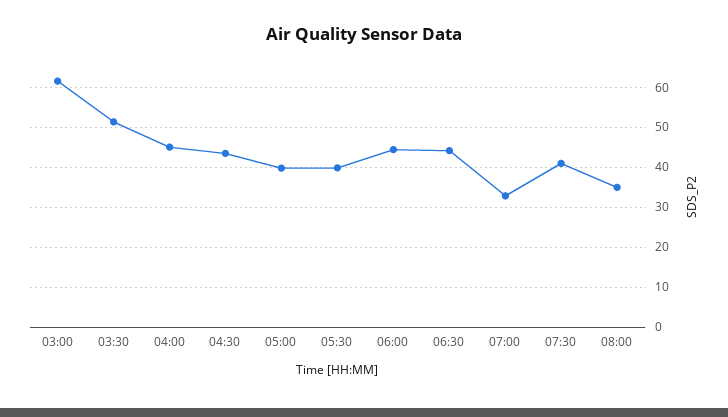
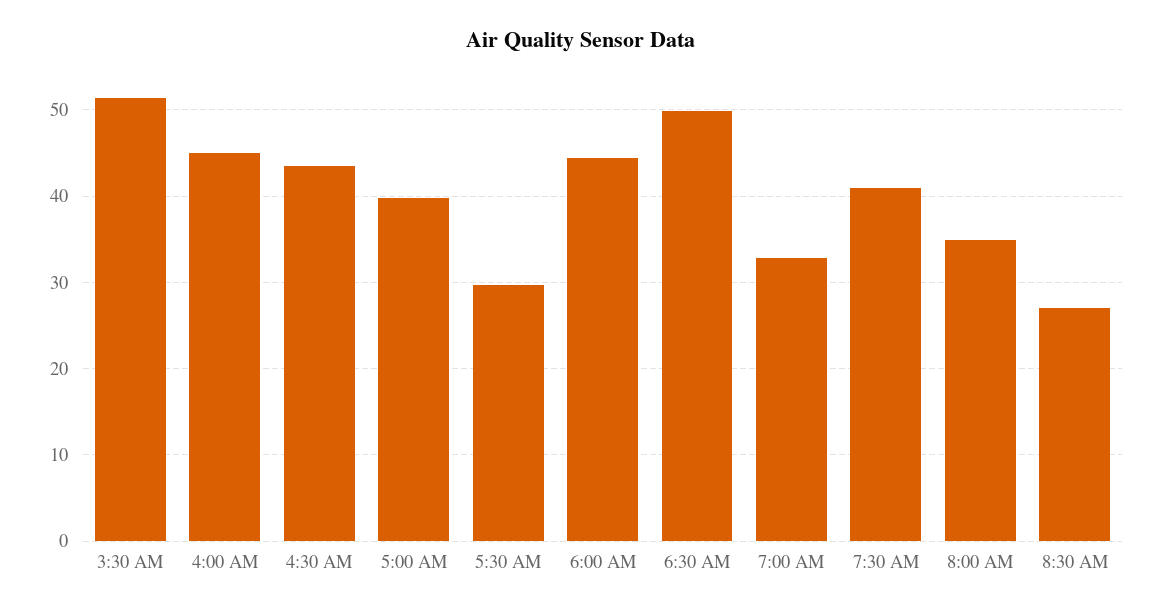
03:00: 62 -> none
05:30: 40 -> 30
06:30: 44 -> 50
8:30 AM: none -> 27

